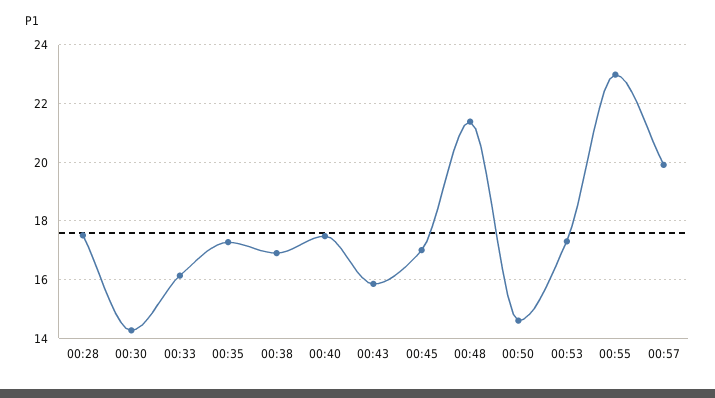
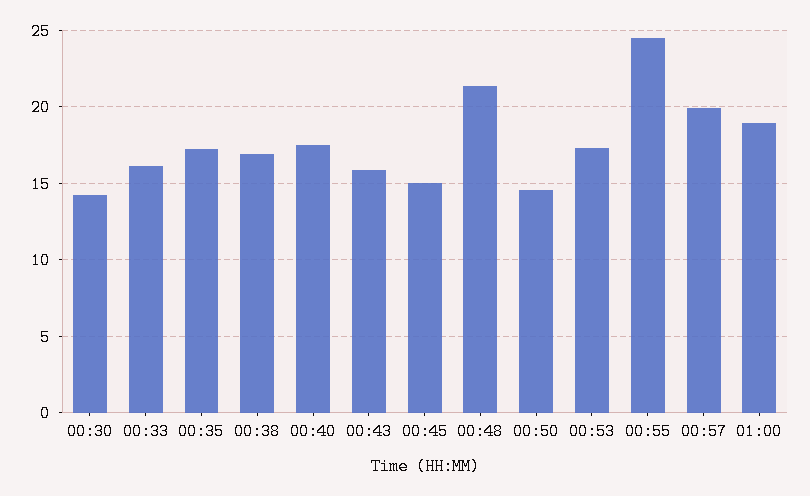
00:28: 17.5 -> none
00:45: 17 -> 15
00:55: 23 -> 24.5
01:00: none -> 19

